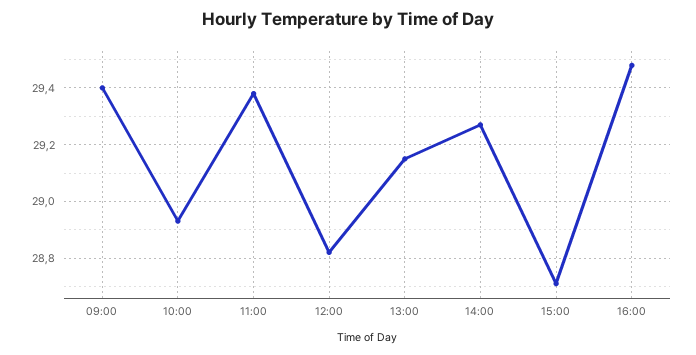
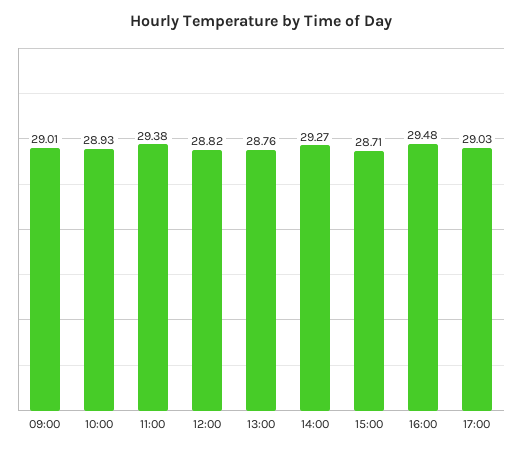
09:00: 29.4 -> 29.01
13:00: 29.15 -> 28.76
17:00: none -> 29.03

